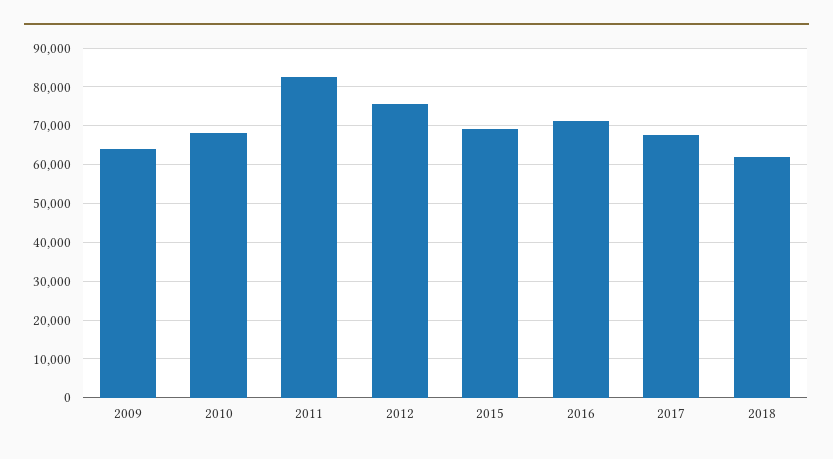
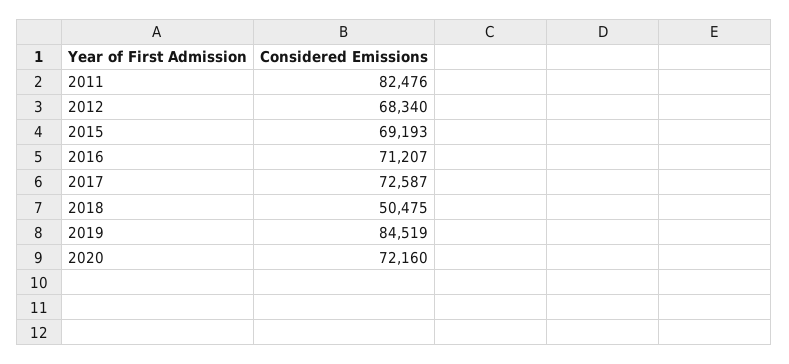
2009: 64000 -> none
2010: 68000 -> none
2012: 76000 -> 68340
2017: 68000 -> 72587
2018: 62000 -> 50475
2019: none -> 84519
2020: none -> 72160

